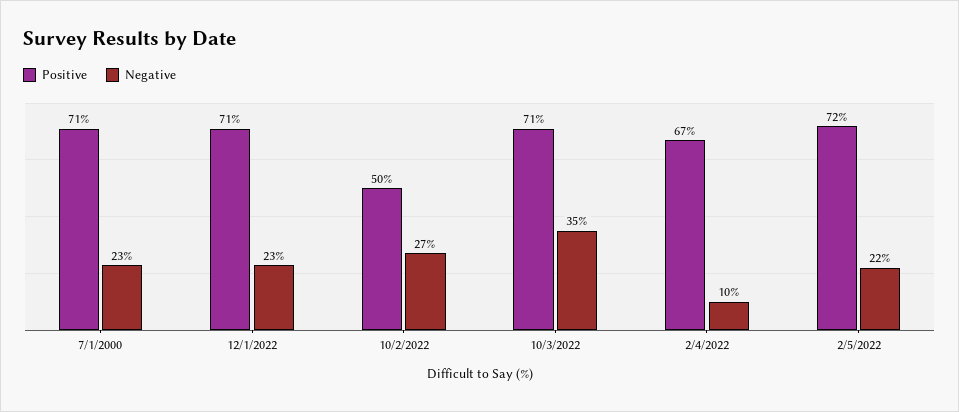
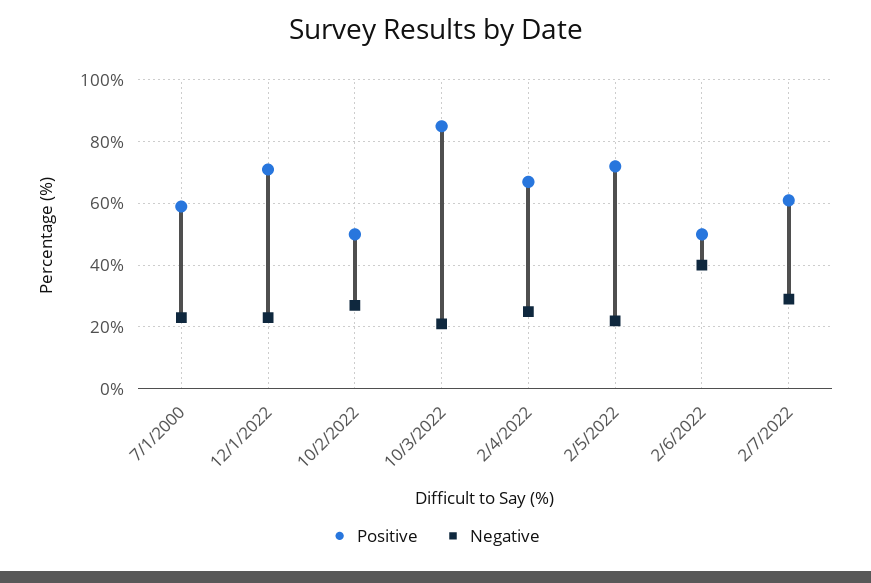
Positive, 7/1/2000: 71 -> 60
Positive, 10/3/2022: 71 -> 85
Negative, 10/3/2022: 35 -> 20
Negative, 2/4/2022: 10 -> 25
Positive, 2/6/2022: none -> 50
Negative, 2/6/2022: none -> 40
Positive, 2/7/2022: none -> 60
Negative, 2/7/2022: none -> 30

